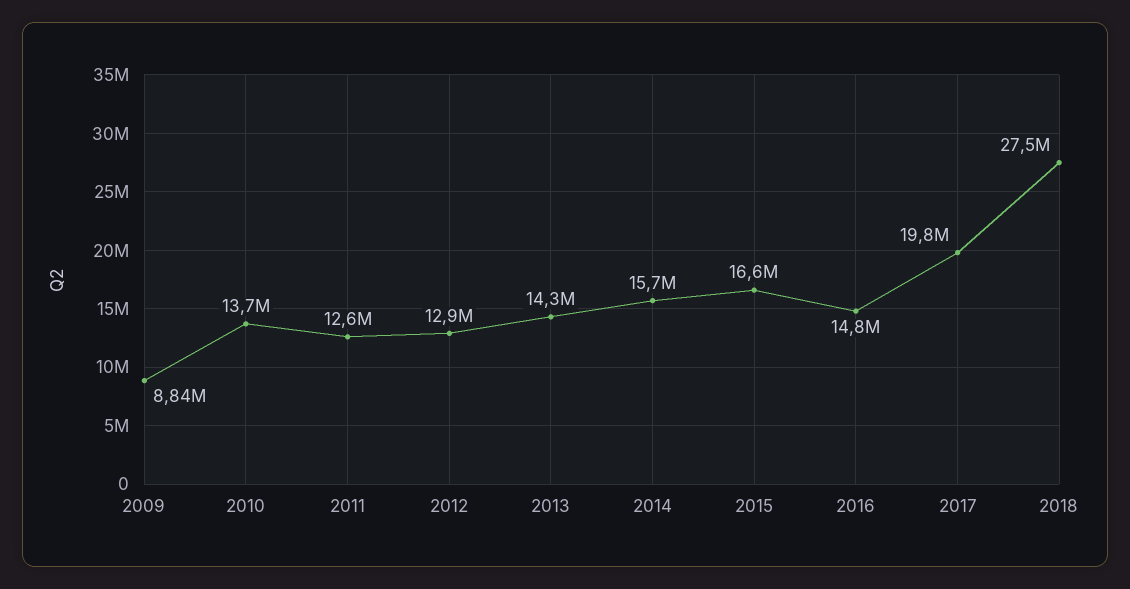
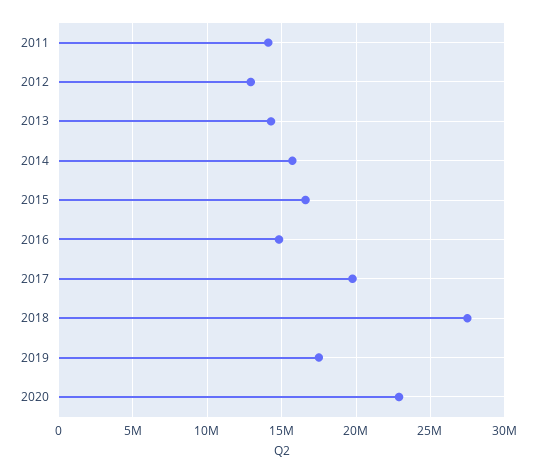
2009: 8840000 -> none
2010: 13700000 -> none
2011: 12600000 -> 14000000
2019: none -> 17500000
2020: none -> 23000000

